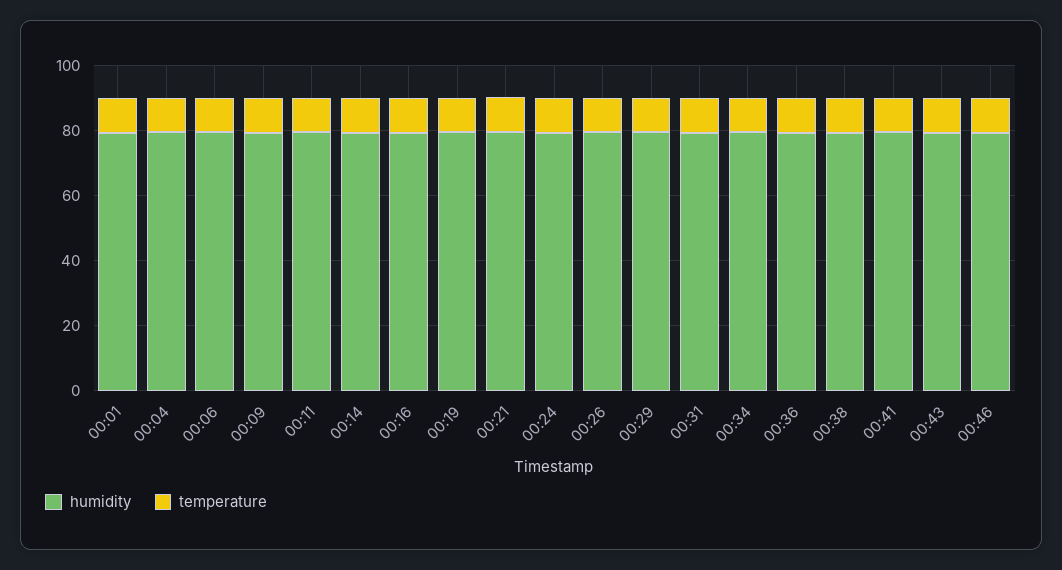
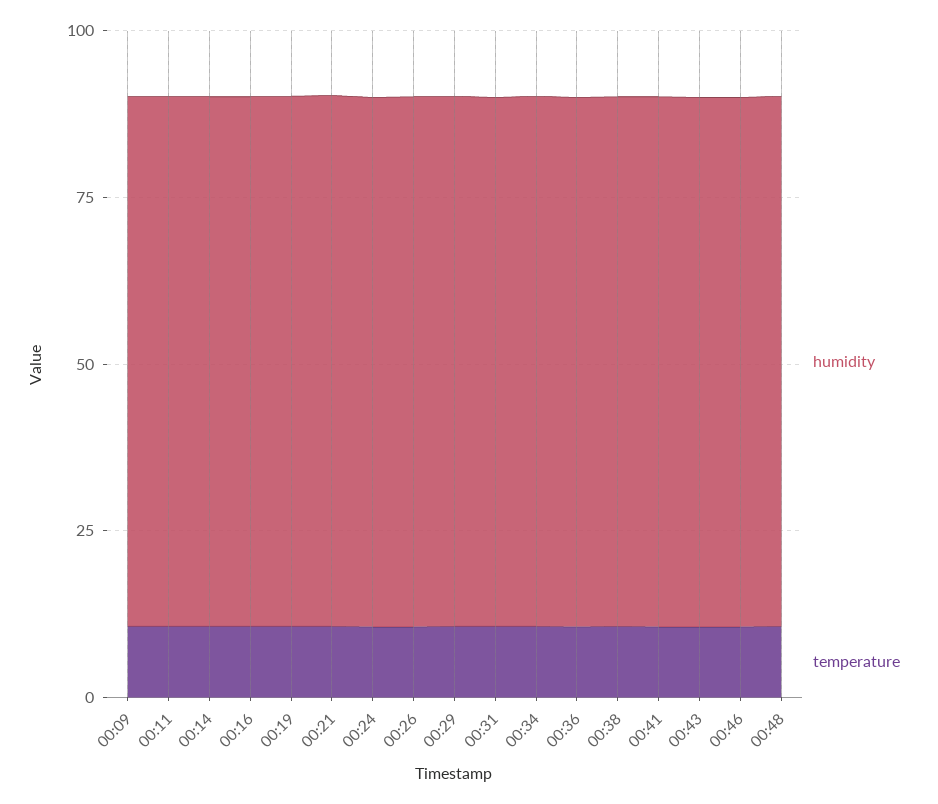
humidity, 00:01: 80 -> none
temperature, 00:01: 10 -> none
humidity, 00:04: 80 -> none
temperature, 00:04: 10 -> none
humidity, 00:06: 80 -> none
temperature, 00:06: 10 -> none
humidity, 00:48: none -> 80
temperature, 00:48: none -> 10

